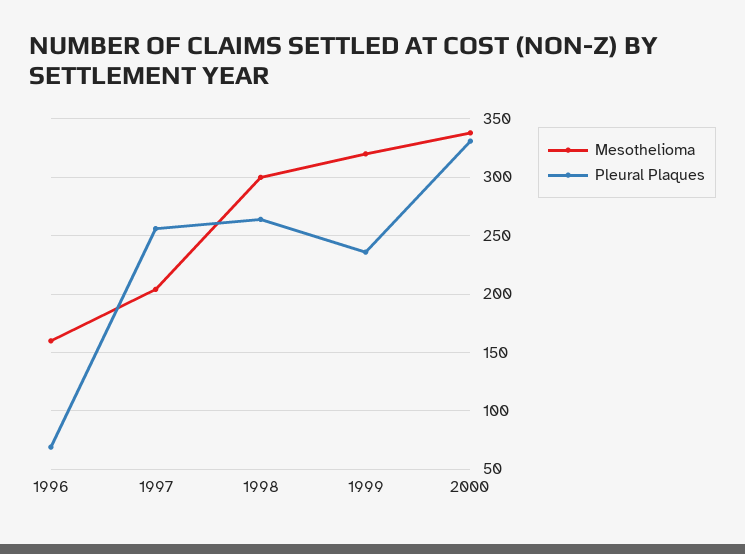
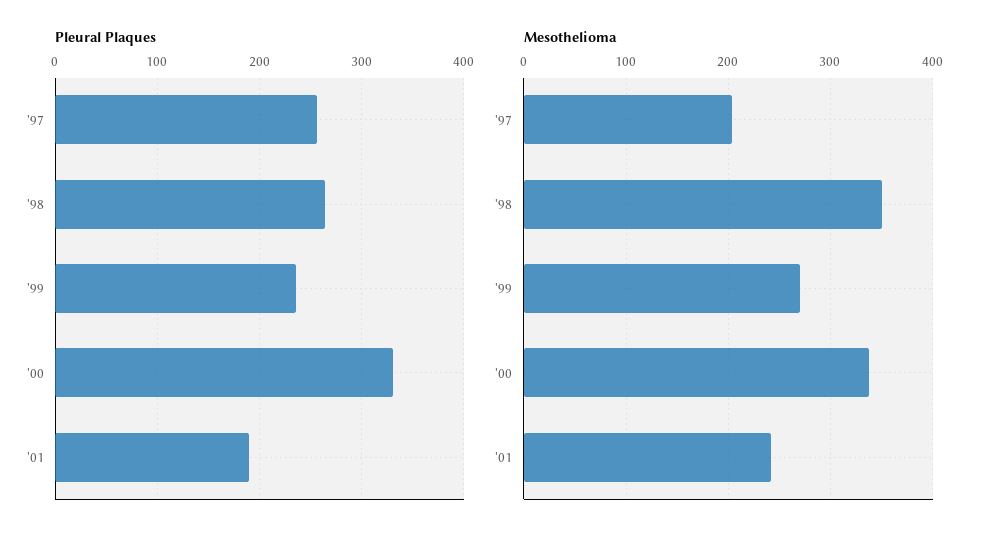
Mesothelioma, 1996: 160 -> none
Pleural Plaques, 1996: 70 -> none
Mesothelioma, 1998: 300 -> 350
Mesothelioma, 1999: 320 -> 270
Pleural Plaques, '01: none -> 190
Mesothelioma, '01: none -> 240

